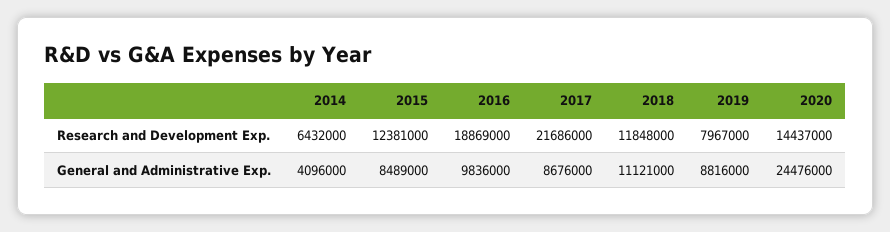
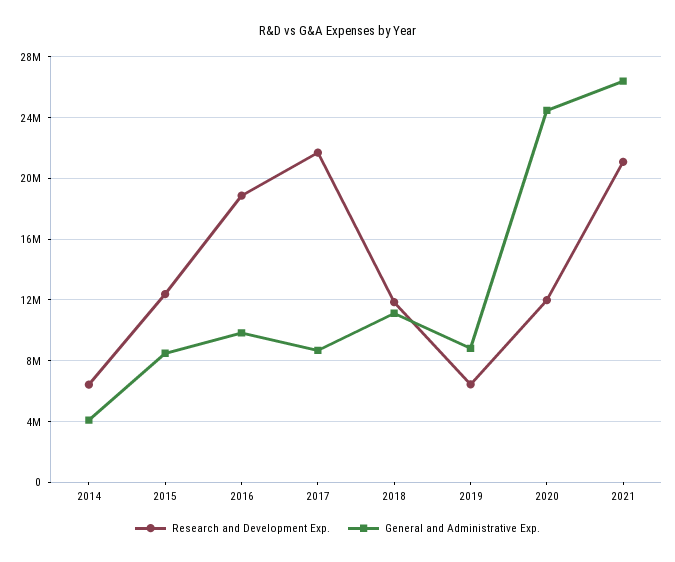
Research and Development Exp., 2019: 7967000 -> 6500000
Research and Development Exp., 2020: 14437000 -> 12000000
Research and Development Exp., 2021: none -> 21000000
General and Administrative Exp., 2021: none -> 26500000

